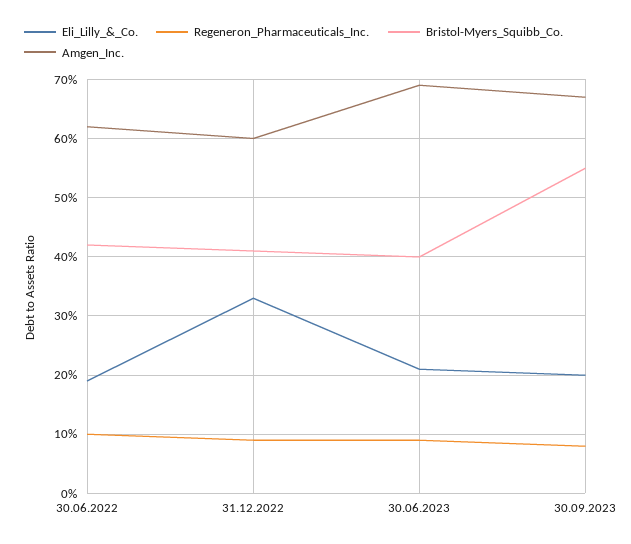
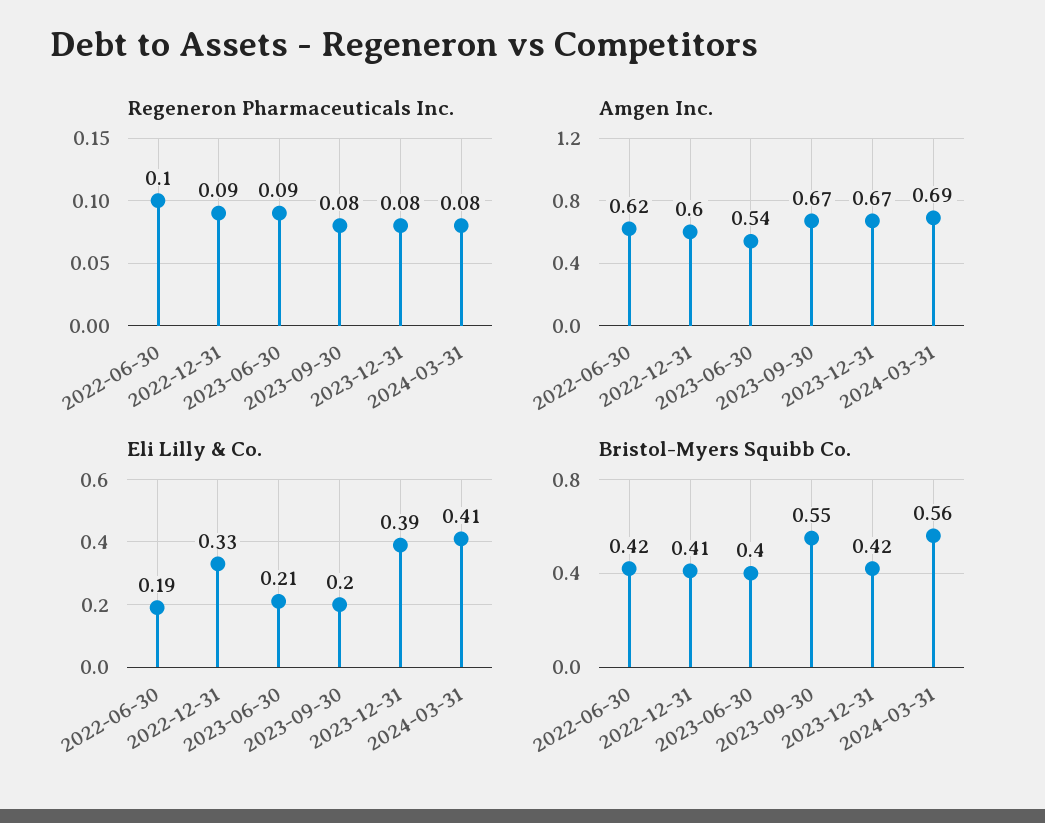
Amgen_Inc., 30.06.2023: 0.7 -> 0.54
Regeneron_Pharmaceuticals_Inc., 2023-12-31: none -> 0.08
Regeneron_Pharmaceuticals_Inc., 2024-03-31: none -> 0.08
Amgen_Inc., 2023-12-31: none -> 0.67
Amgen_Inc., 2024-03-31: none -> 0.69
Eli_Lilly_&_Co., 2023-12-31: none -> 0.39
Eli_Lilly_&_Co., 2024-03-31: none -> 0.41
Bristol-Myers_Squibb_Co., 2023-12-31: none -> 0.42
Bristol-Myers_Squibb_Co., 2024-03-31: none -> 0.56

